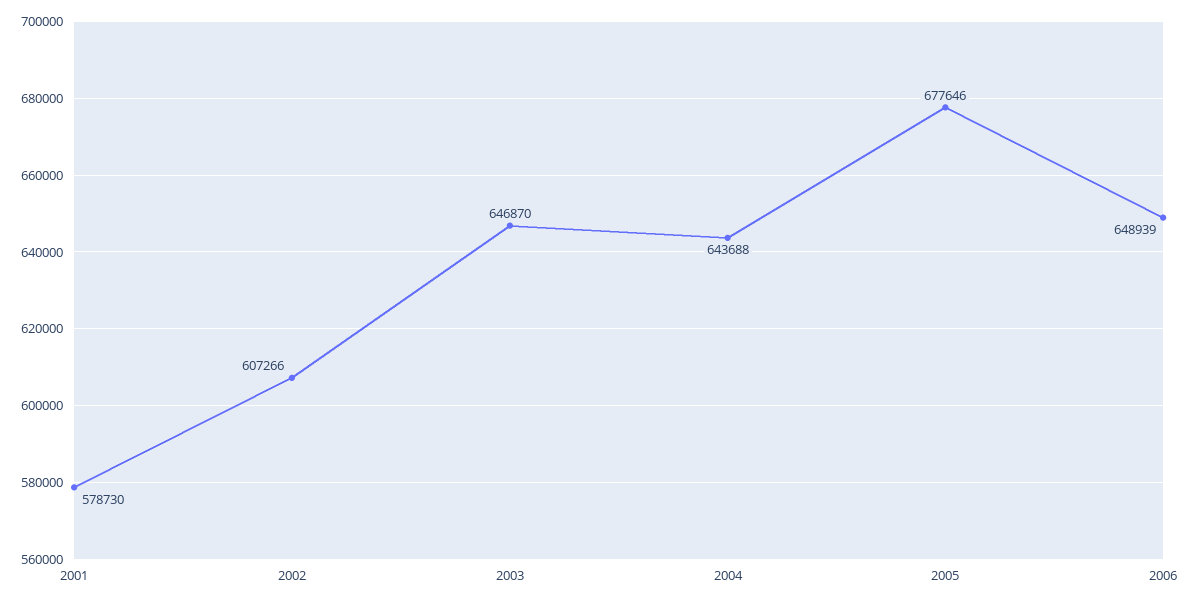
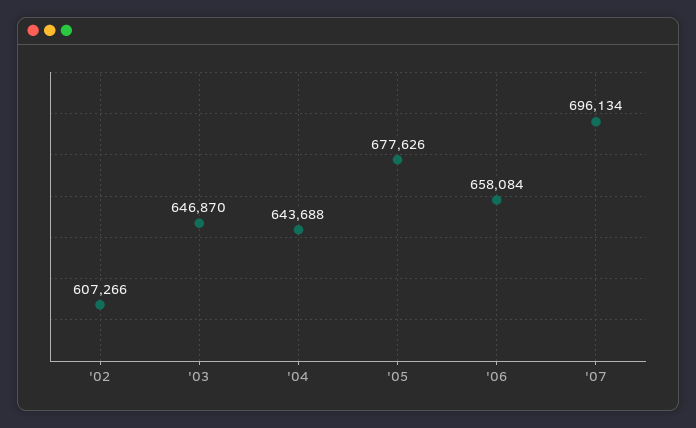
2001: 578730 -> none
2005: 677646 -> 677626
2006: 648939 -> 658084
'07: none -> 696134

